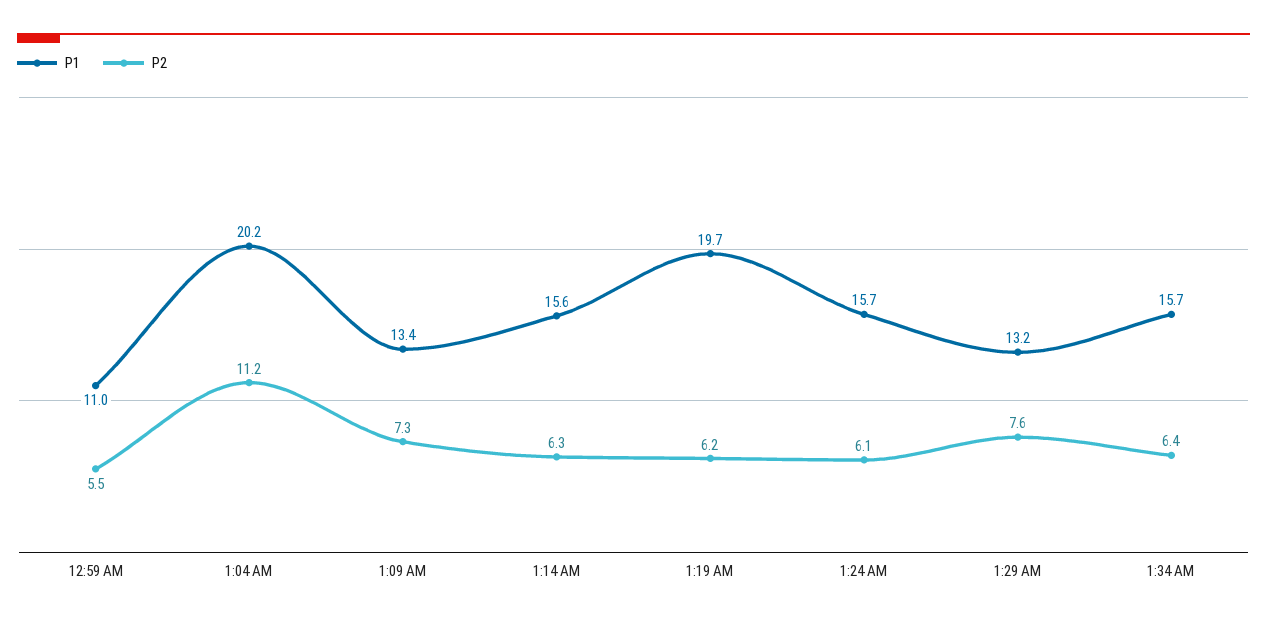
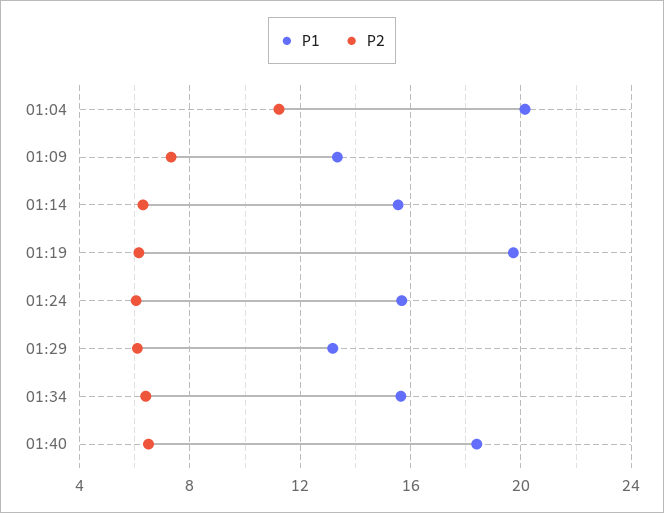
P1, 12:59 AM: 11 -> none
P2, 12:59 AM: 5.5 -> none
P2, 1:29 AM: 7.6 -> 6
P1, 01:40: none -> 18.5
P2, 01:40: none -> 6.5

